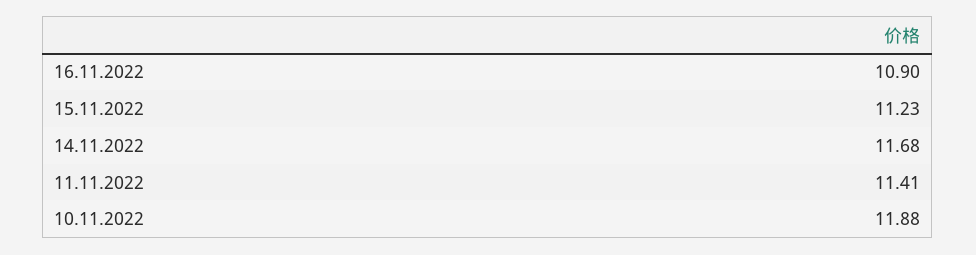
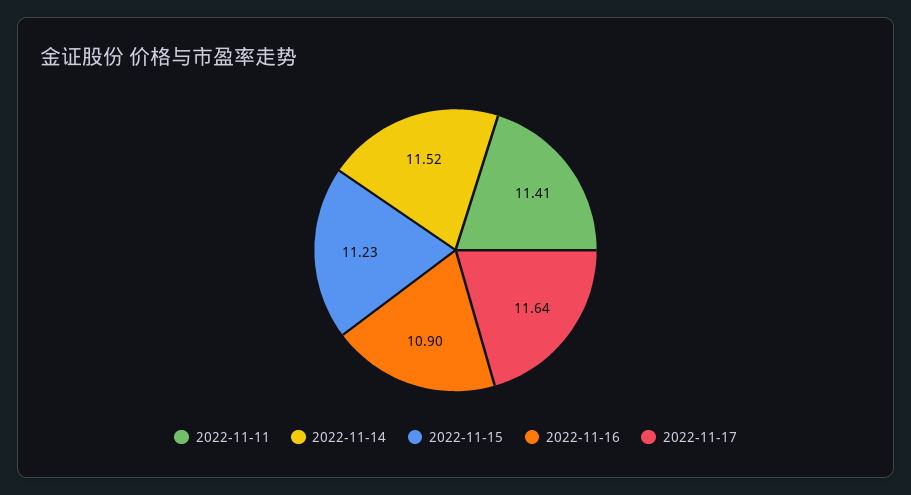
14.11.2022: 11.68 -> 11.52
10.11.2022: 11.88 -> none
2022-11-17: none -> 11.64

